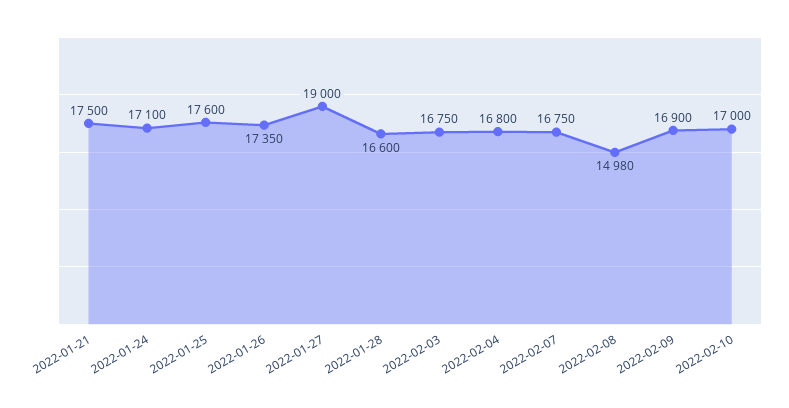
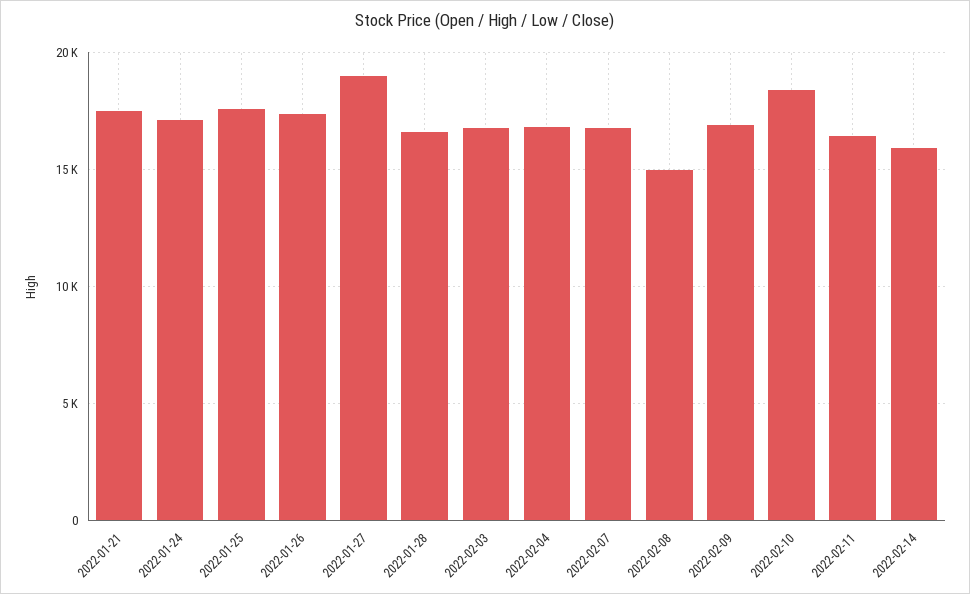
2022-02-10: 17000 -> 18500
2022-02-11: none -> 16500
2022-02-14: none -> 16000

